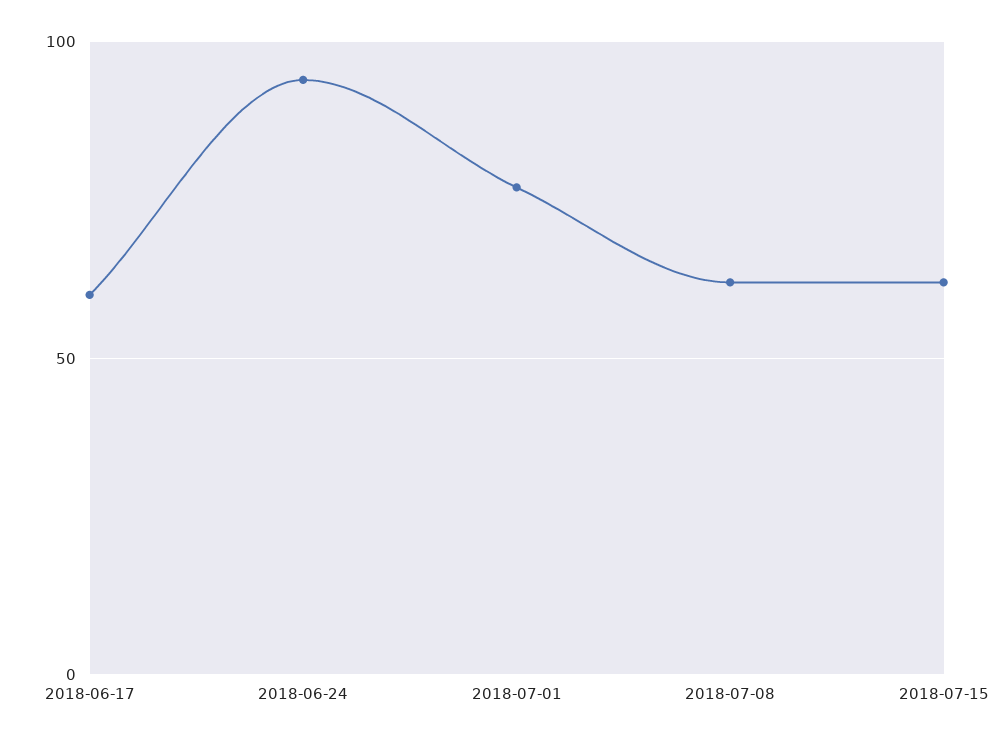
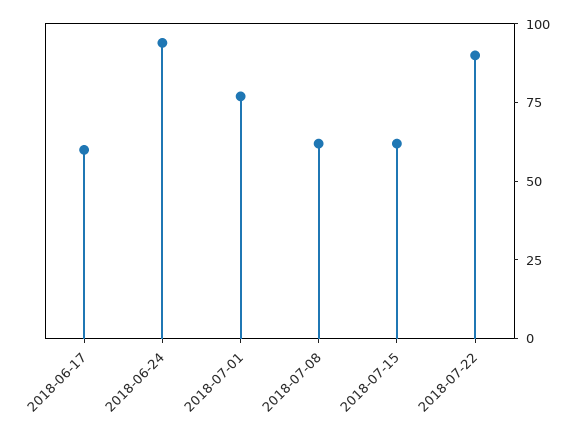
2018-07-22: none -> 90

